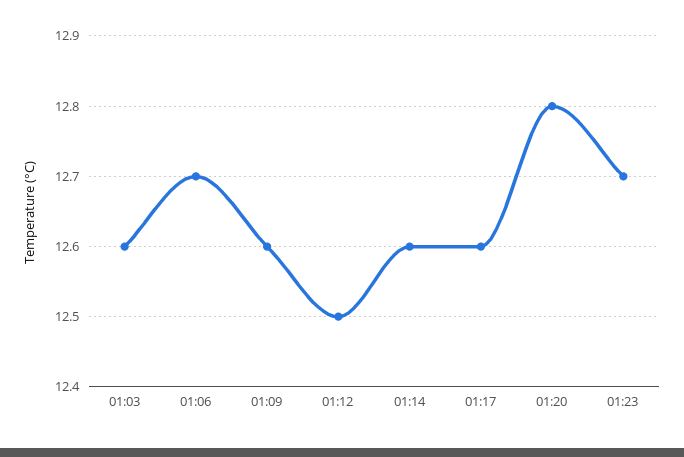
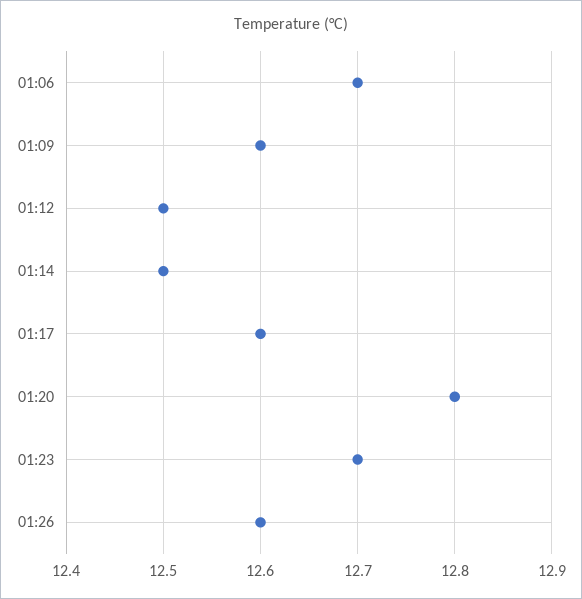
01:03: 12.6 -> none
01:14: 12.6 -> 12.5
01:26: none -> 12.6

